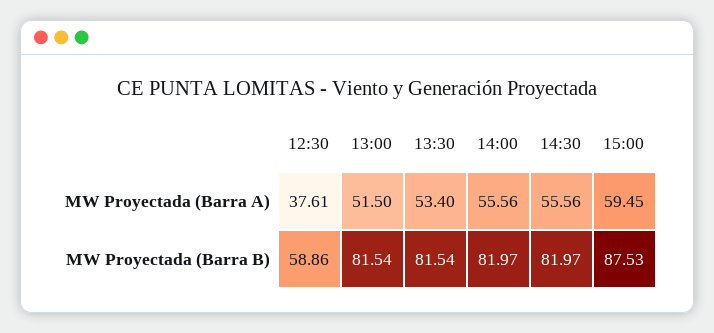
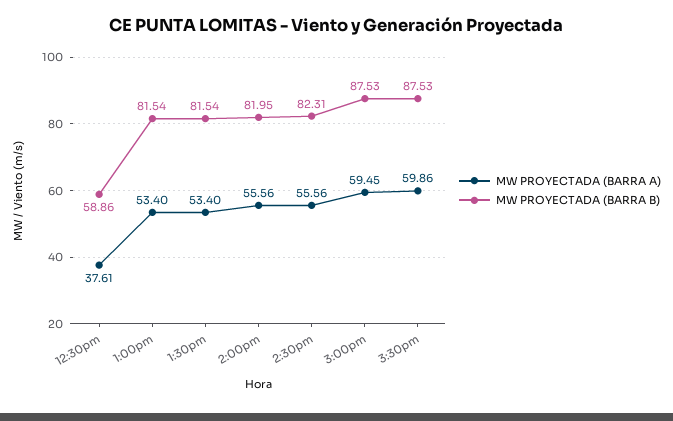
MW Proyectada (Barra A), 13:00: 51.5 -> 53.4
MW Proyectada (Barra B), 14:00: 81.97 -> 81.95
MW Proyectada (Barra B), 14:30: 81.97 -> 82.31
MW Proyectada (Barra A), 3:30pm: none -> 59.86
MW Proyectada (Barra B), 3:30pm: none -> 87.53

